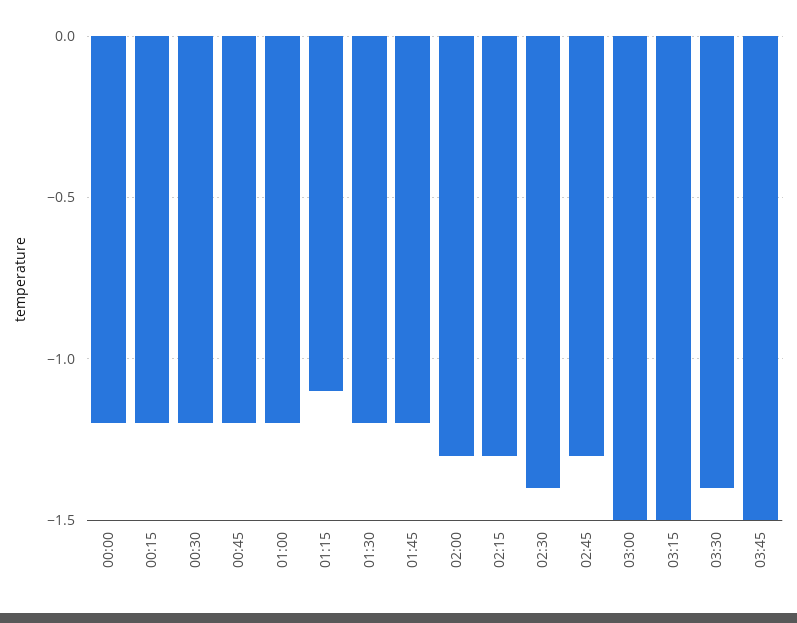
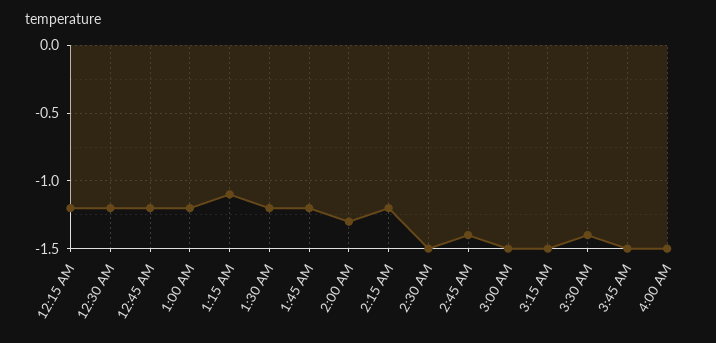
00:00: -1.2 -> none
02:15: -1.3 -> -1.2
02:30: -1.4 -> -1.5
02:45: -1.3 -> -1.4
4:00 AM: none -> -1.5

